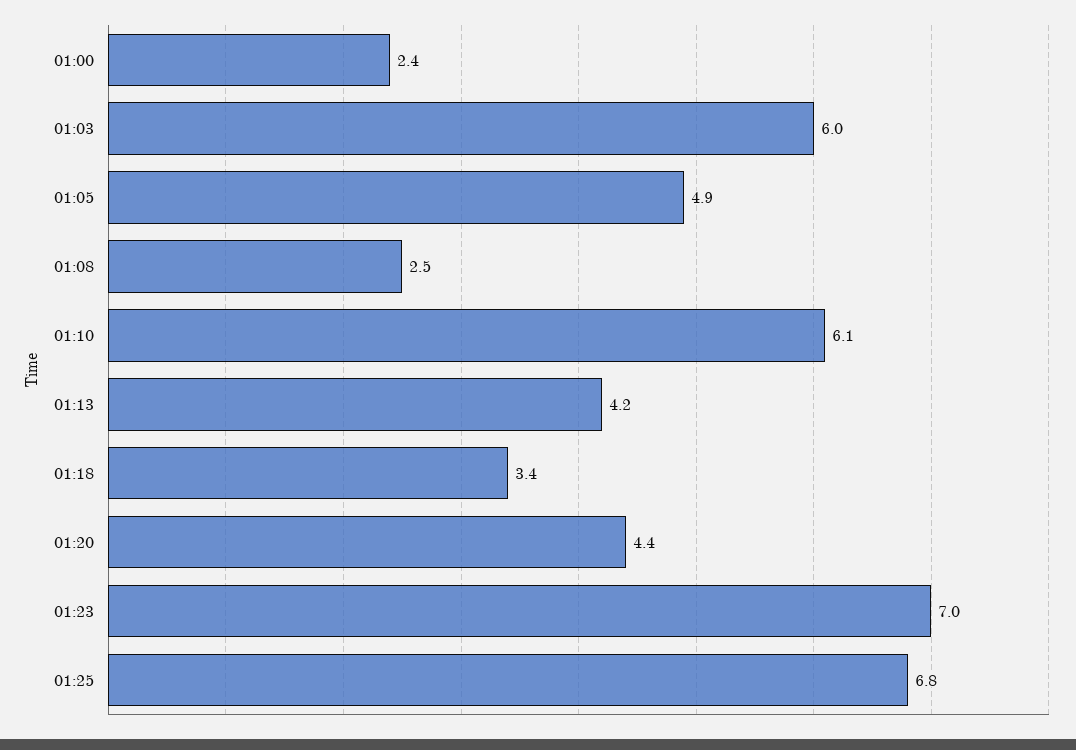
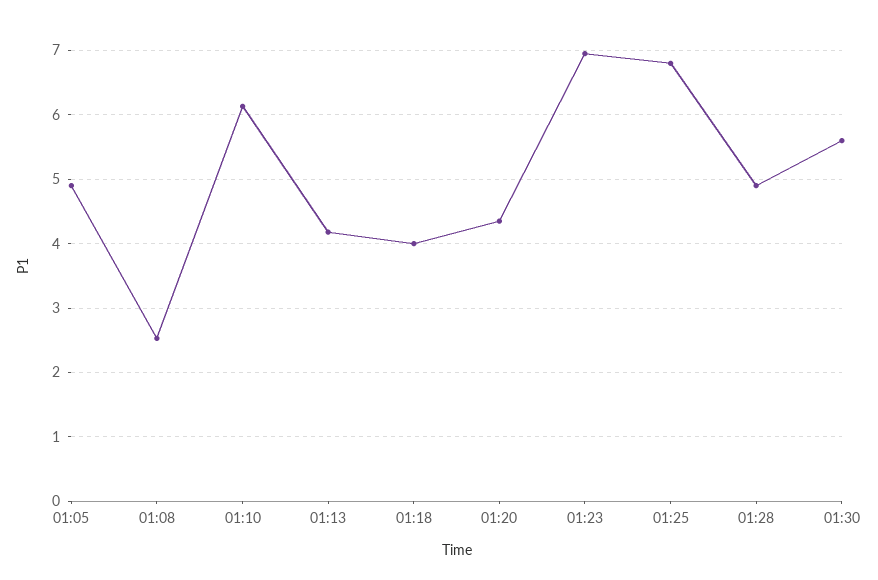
01:00: 2.4 -> none
01:03: 6 -> none
01:18: 3.4 -> 4
01:28: none -> 4.9
01:30: none -> 5.6

